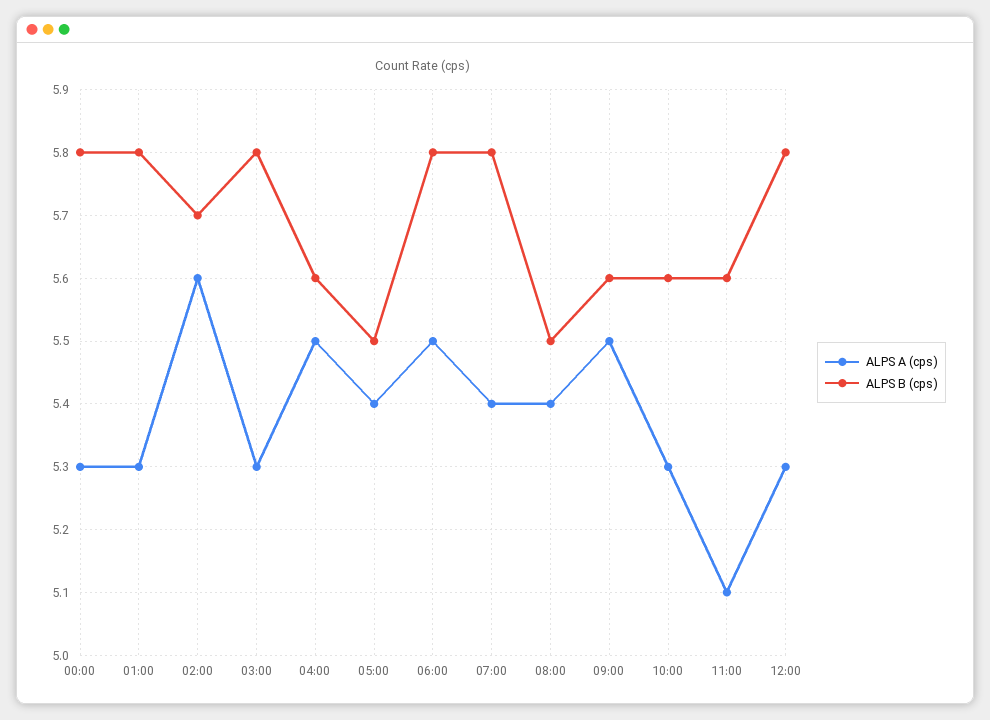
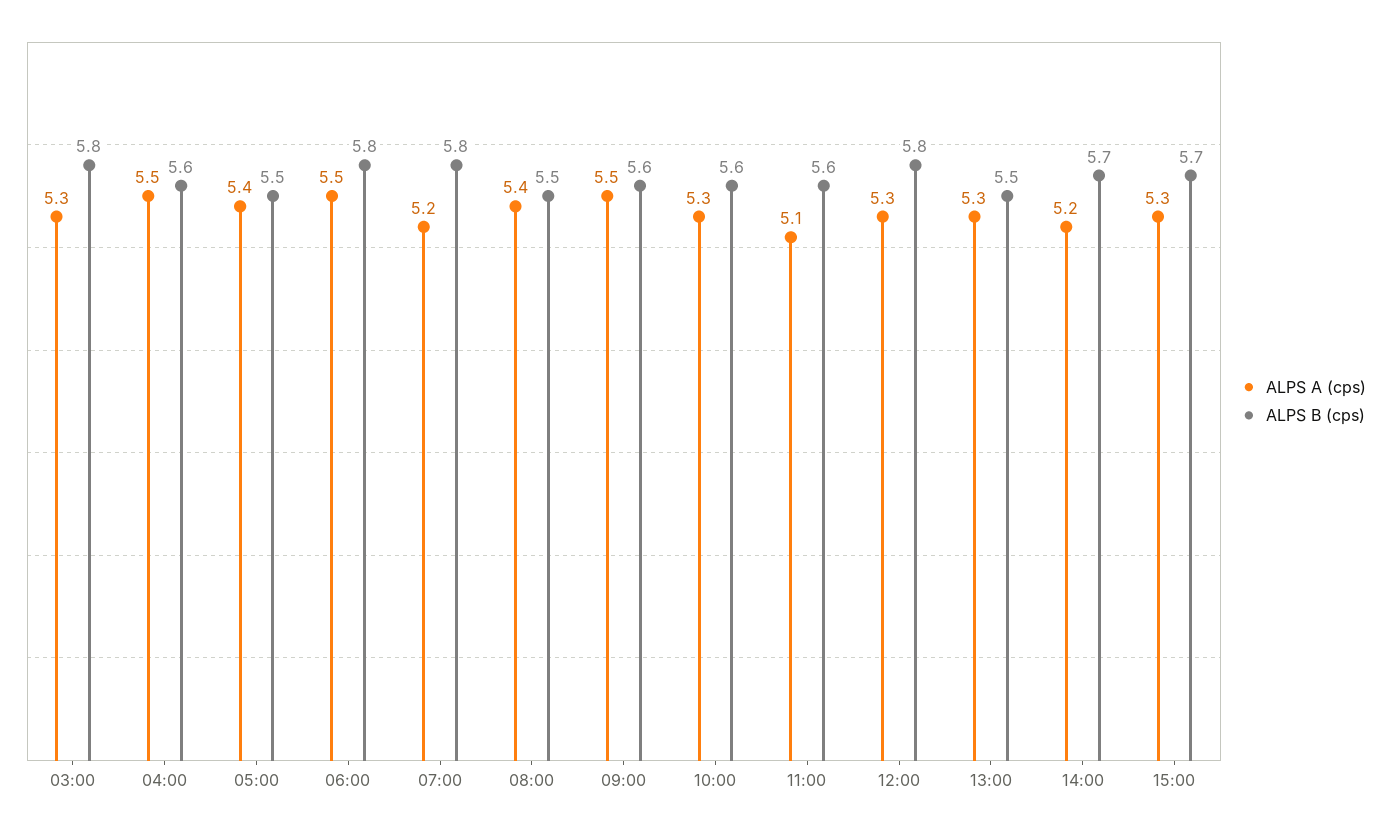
ALPS A (cps), 00:00: 5.3 -> none
ALPS B (cps), 00:00: 5.8 -> none
ALPS A (cps), 01:00: 5.3 -> none
ALPS B (cps), 01:00: 5.8 -> none
ALPS A (cps), 02:00: 5.6 -> none
ALPS B (cps), 02:00: 5.7 -> none
ALPS A (cps), 07:00: 5.4 -> 5.2
ALPS A (cps), 13:00: none -> 5.3
ALPS B (cps), 13:00: none -> 5.5
ALPS A (cps), 14:00: none -> 5.2
ALPS B (cps), 14:00: none -> 5.7
ALPS A (cps), 15:00: none -> 5.3
ALPS B (cps), 15:00: none -> 5.7

